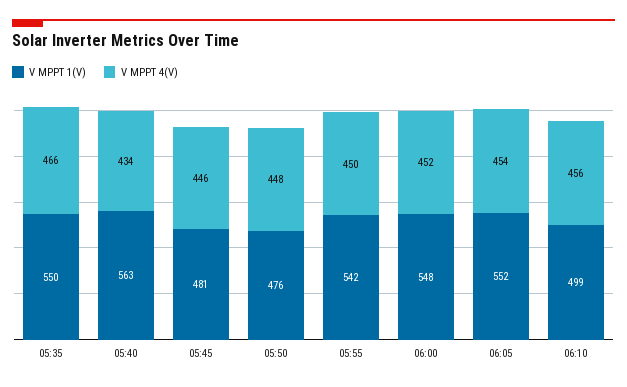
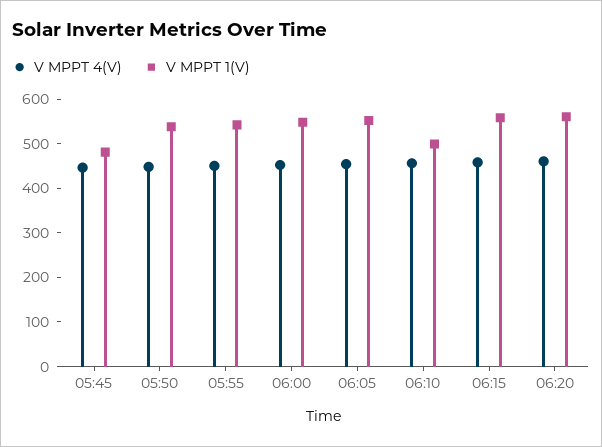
V MPPT 1(V), 05:35: 550 -> none
V MPPT 4(V), 05:35: 466 -> none
V MPPT 1(V), 05:40: 563 -> none
V MPPT 4(V), 05:40: 434 -> none
V MPPT 1(V), 05:50: 476 -> 540
V MPPT 4(V), 06:15: none -> 460
V MPPT 1(V), 06:15: none -> 560
V MPPT 4(V), 06:20: none -> 460
V MPPT 1(V), 06:20: none -> 560

